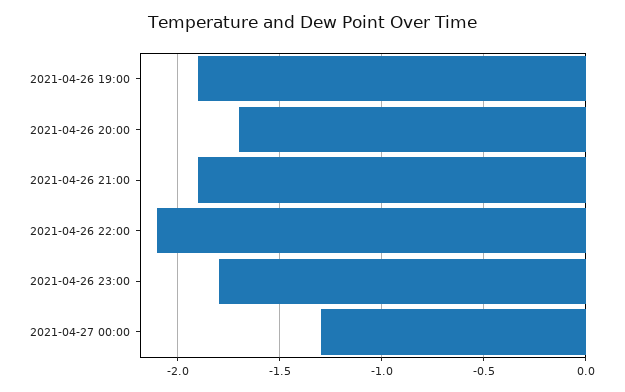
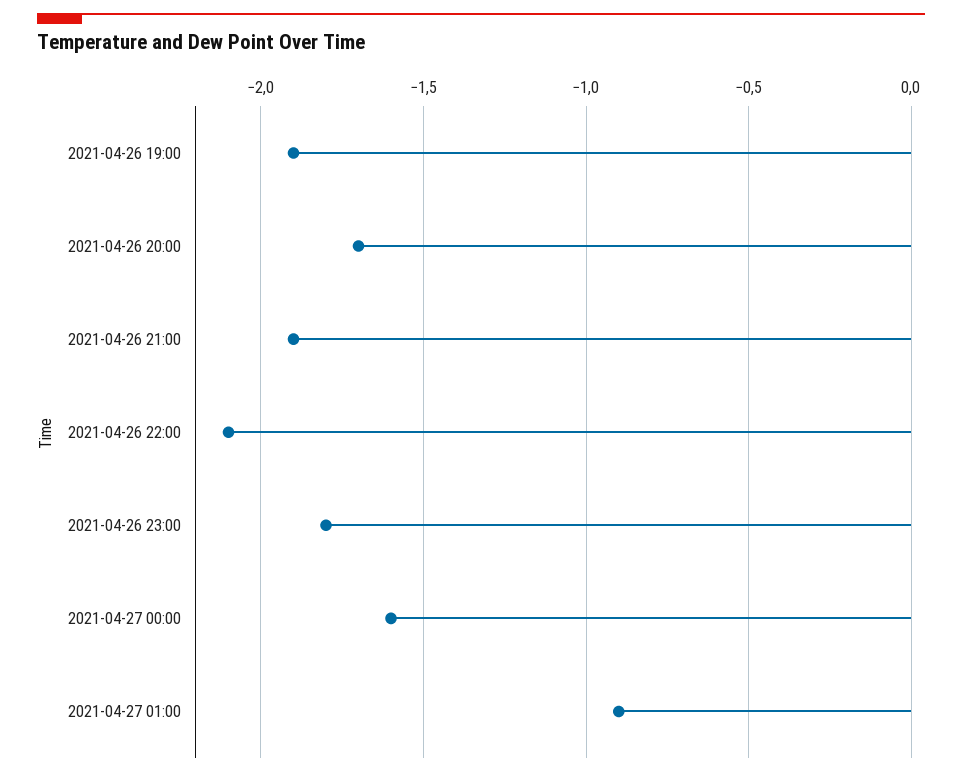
2021-04-27 00:00: -1.3 -> -1.6
2021-04-27 01:00: none -> -0.9

